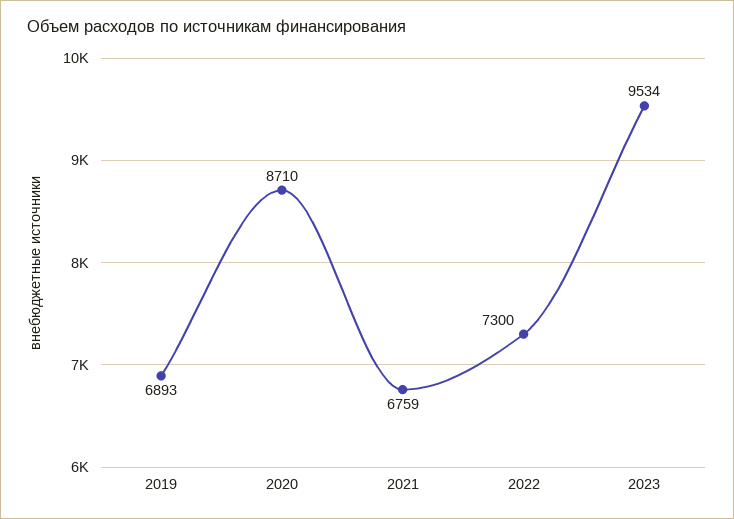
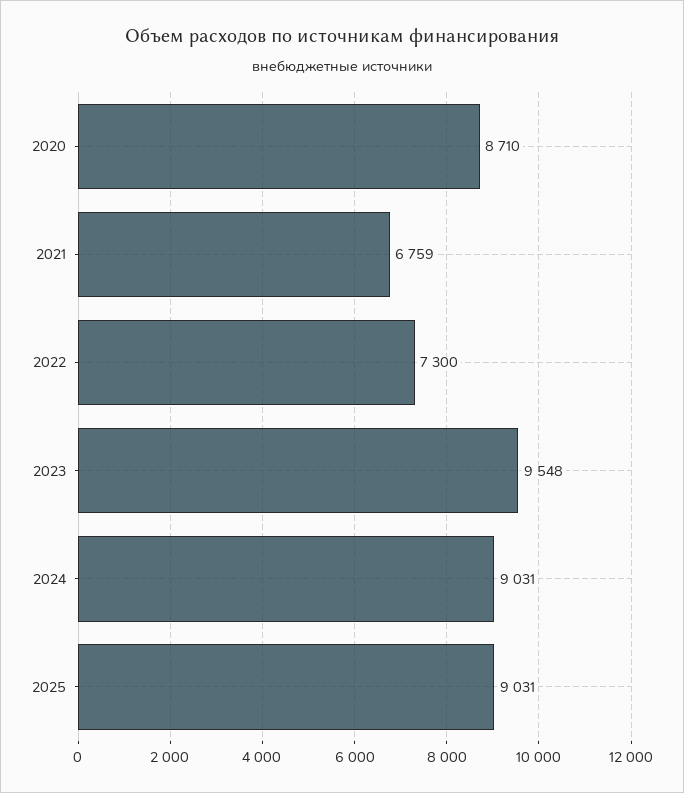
2019: 6893 -> none
2023: 9534 -> 9548
2024: none -> 9031
2025: none -> 9031

